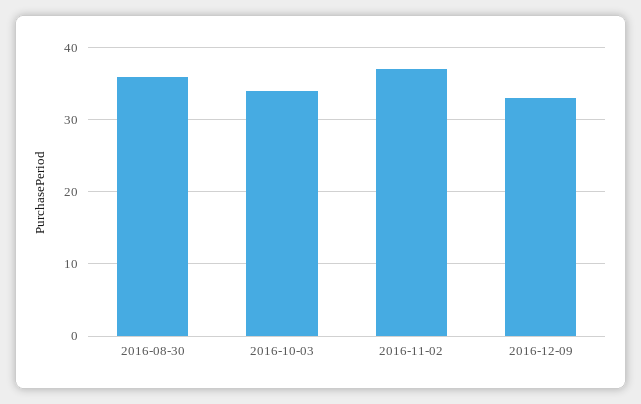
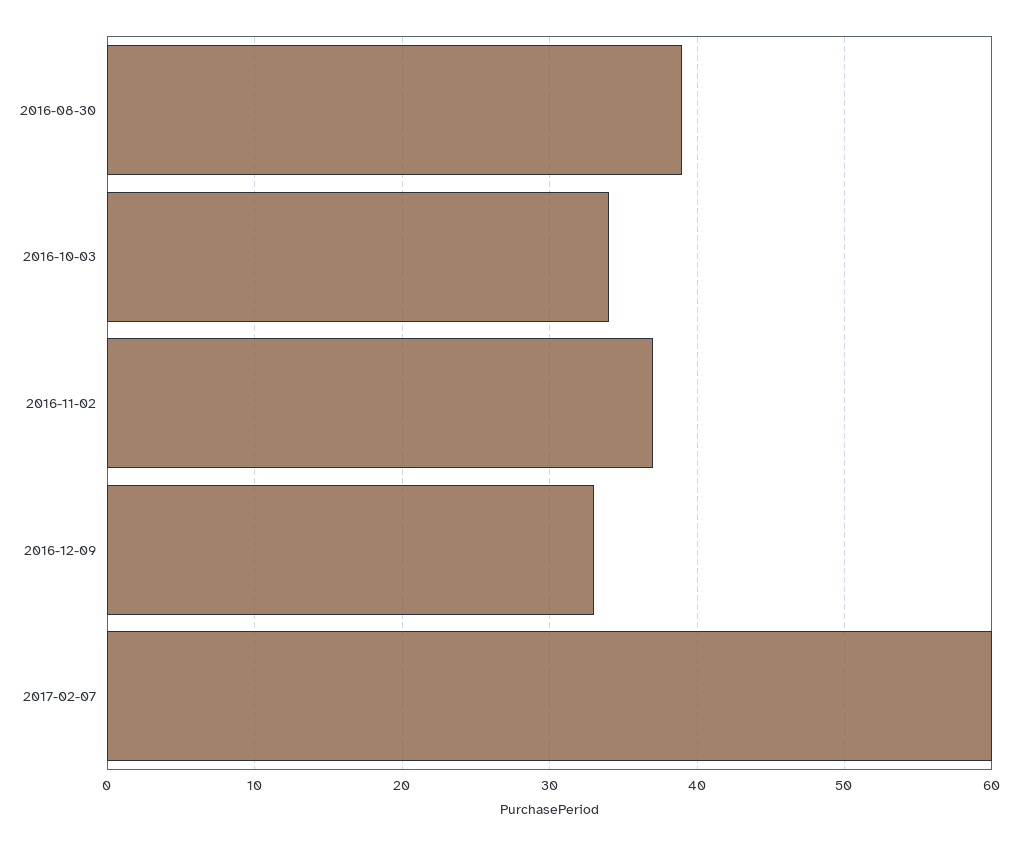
2016-08-30: 36 -> 39
2017-02-07: none -> 60

